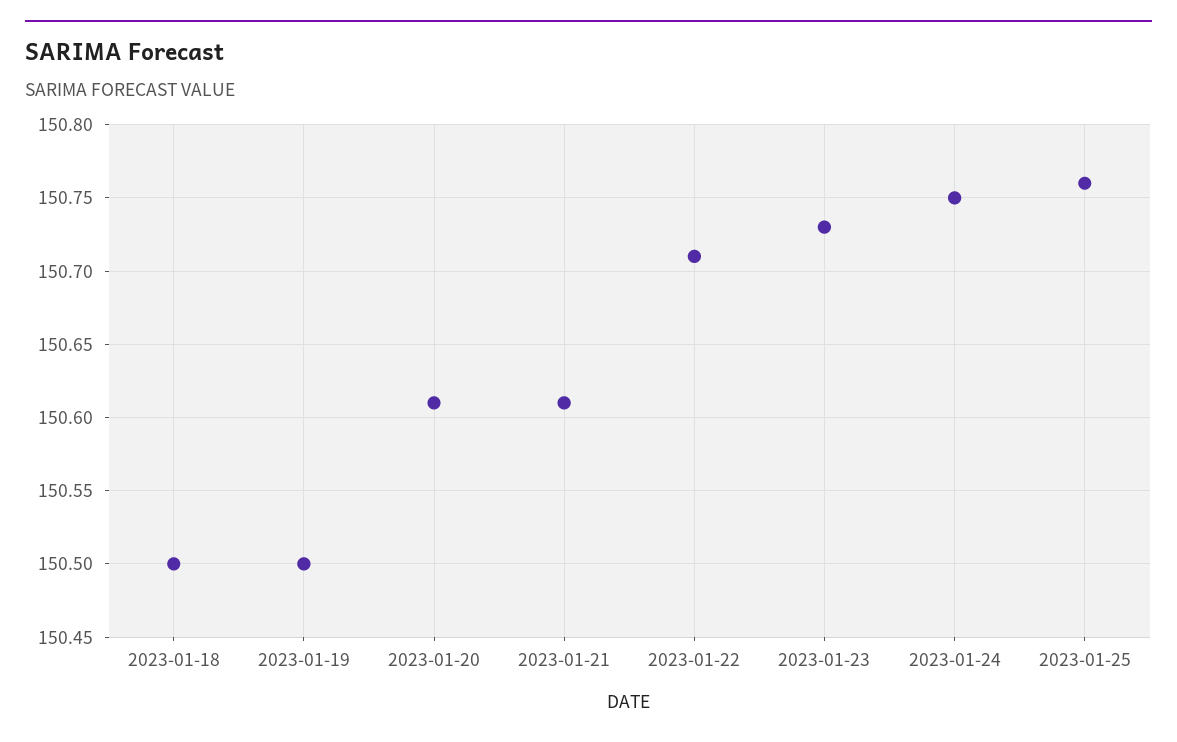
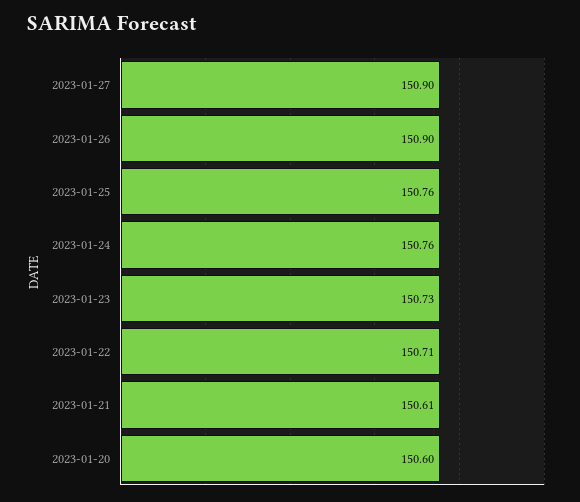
2023-01-18: 150.5 -> none
2023-01-19: 150.5 -> none
2023-01-20: 150.61 -> 150.6
2023-01-24: 150.75 -> 150.76
2023-01-27: none -> 150.9
2023-01-26: none -> 150.9

